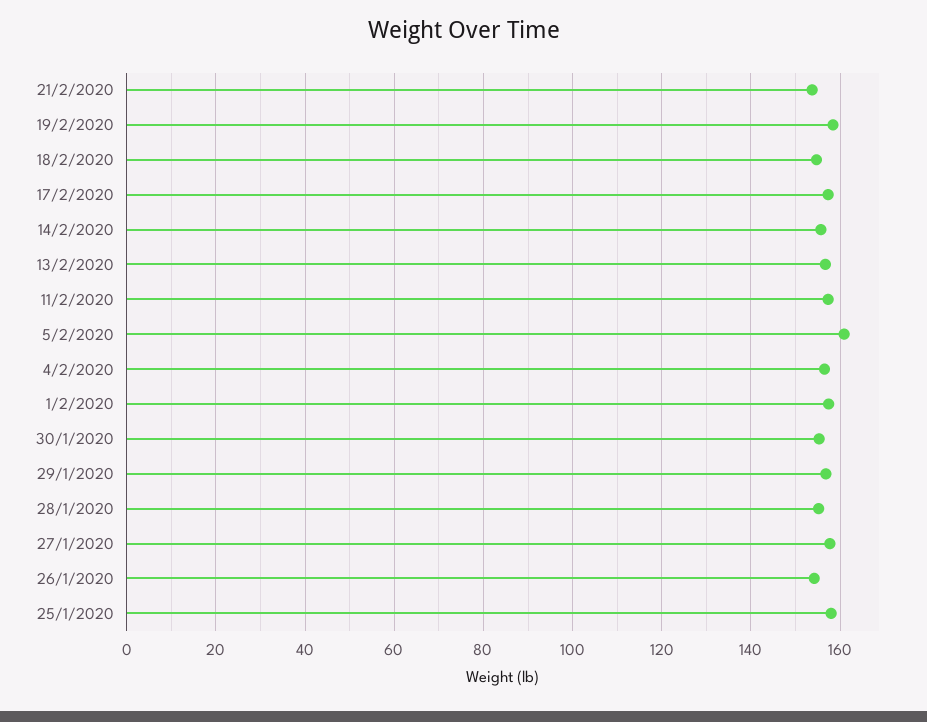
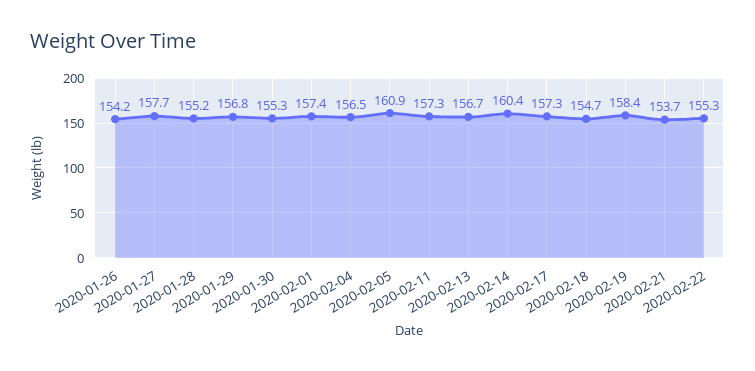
14/2/2020: 156 -> 160.4
25/1/2020: 158 -> none
2020-02-22: none -> 155.3

